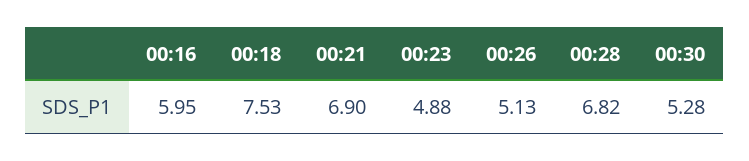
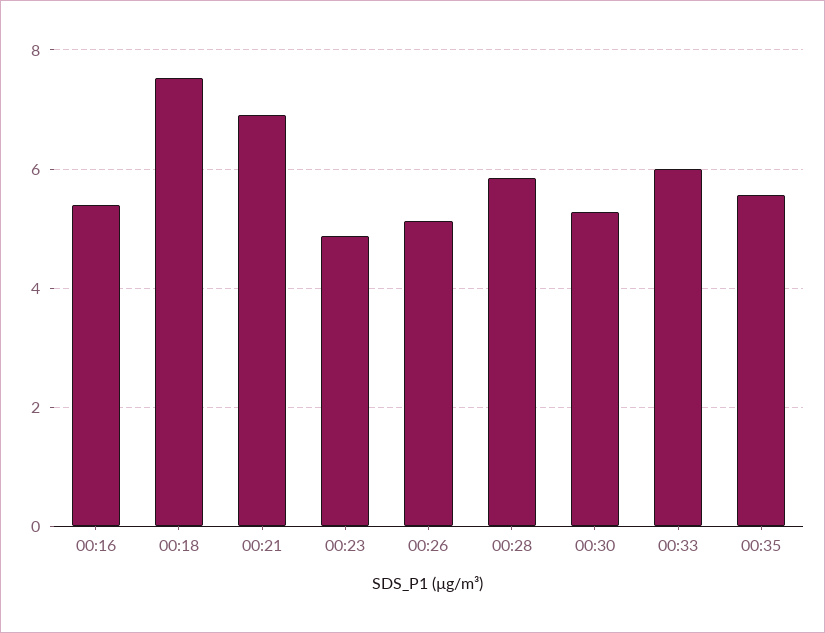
00:16: 5.95 -> 5.4
00:28: 6.82 -> 5.8
00:33: none -> 6
00:35: none -> 5.6

